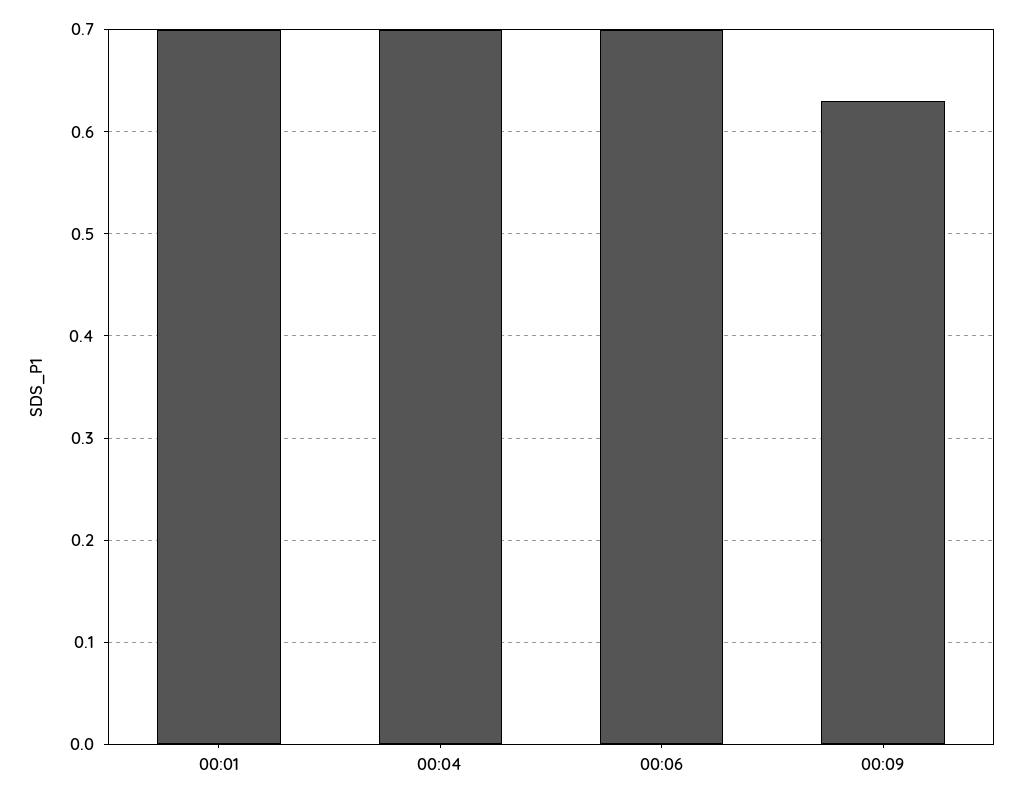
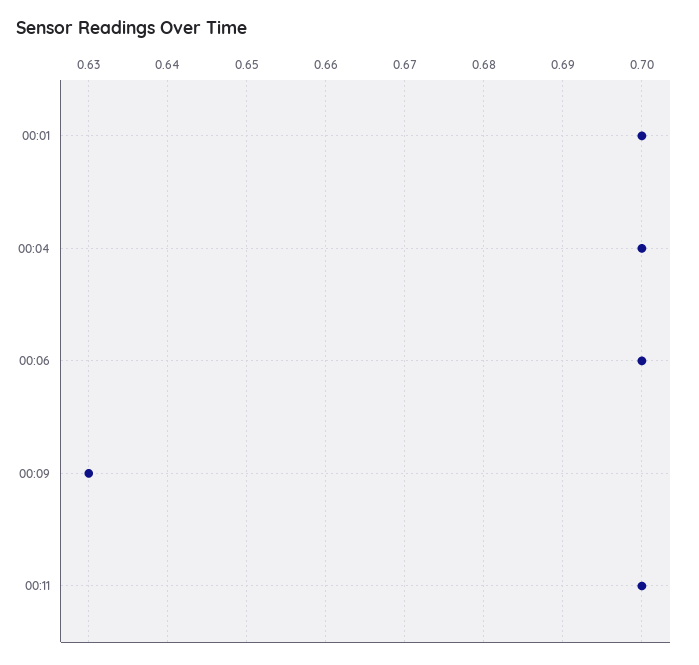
00:11: none -> 0.7

